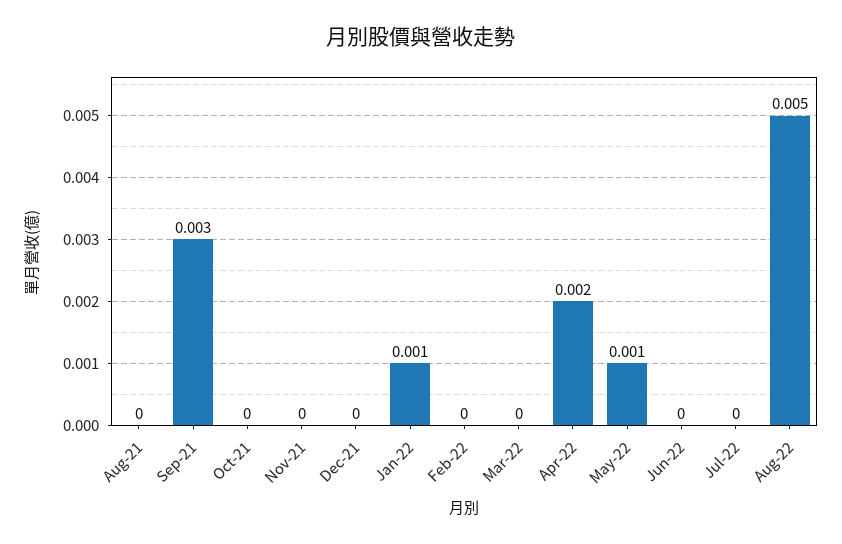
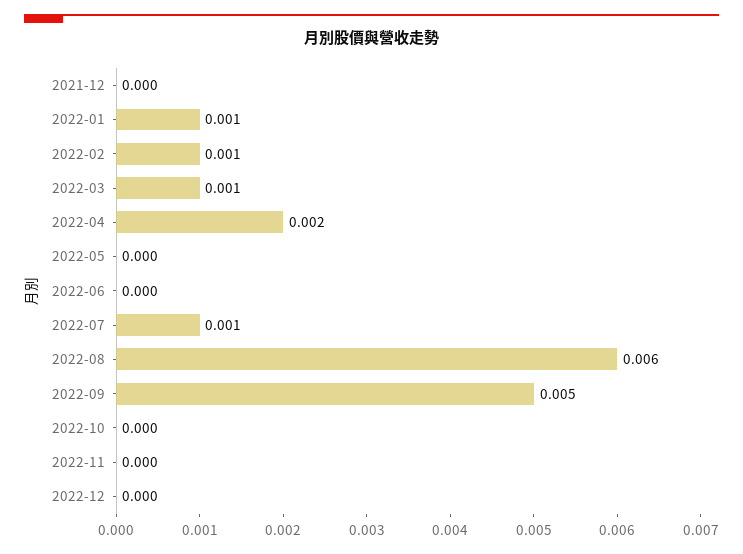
Aug-21: 0 -> none
Sep-21: 0.003 -> none
Oct-21: 0 -> none
Nov-21: 0 -> none
Feb-22: 0 -> 0.001
Mar-22: 0 -> 0.001
May-22: 0.001 -> 0
Jul-22: 0 -> 0.001
Aug-22: 0.005 -> 0.006
2022-09: none -> 0.005
2022-10: none -> 0
2022-11: none -> 0
2022-12: none -> 0

